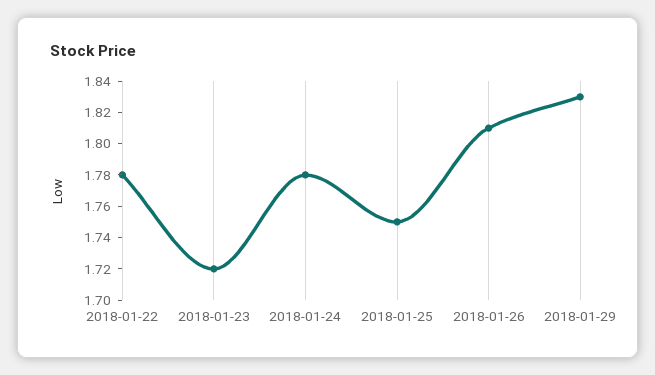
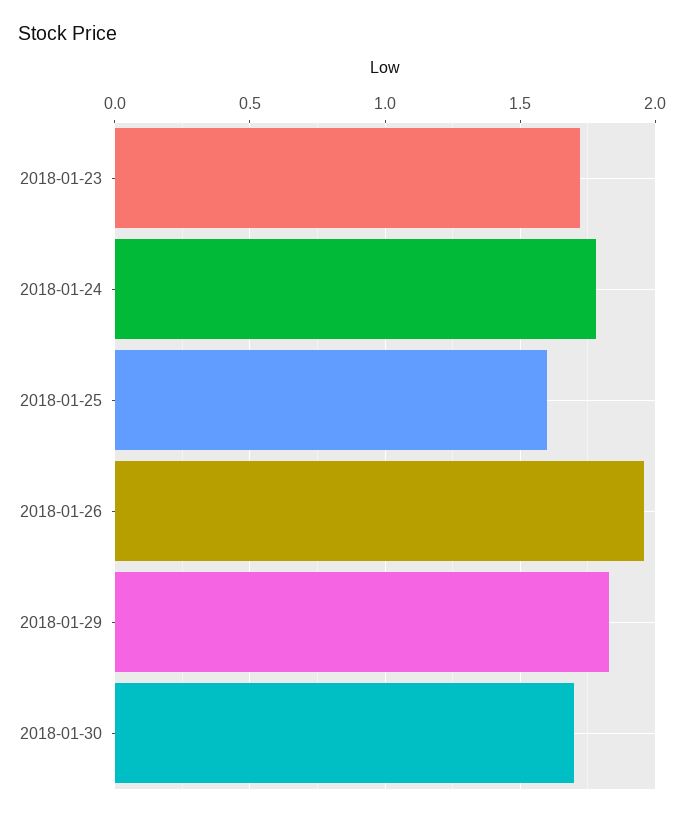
2018-01-22: 1.78 -> none
2018-01-25: 1.75 -> 1.6
2018-01-26: 1.81 -> 1.95
2018-01-30: none -> 1.7

